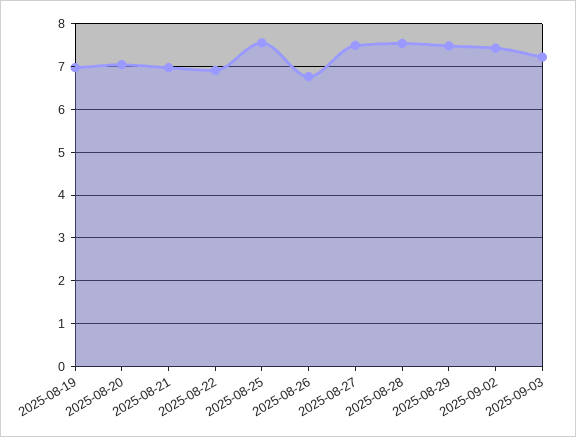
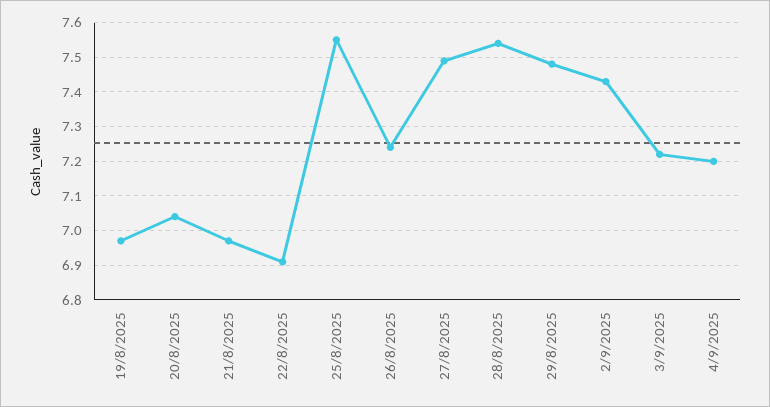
2025-08-26: 6.8 -> 7.25
4/9/2025: none -> 7.2

